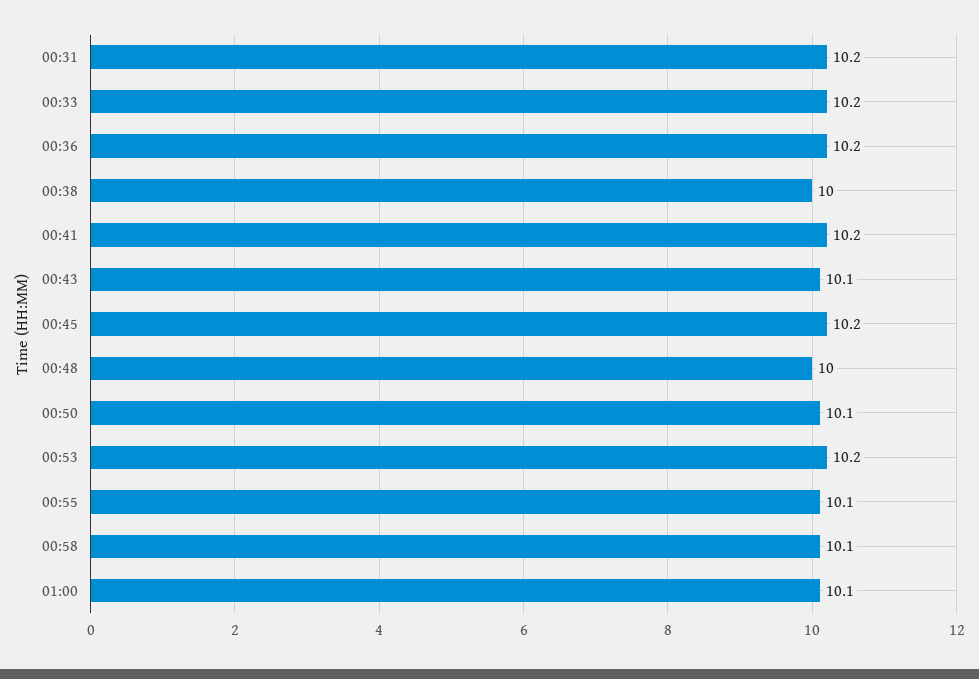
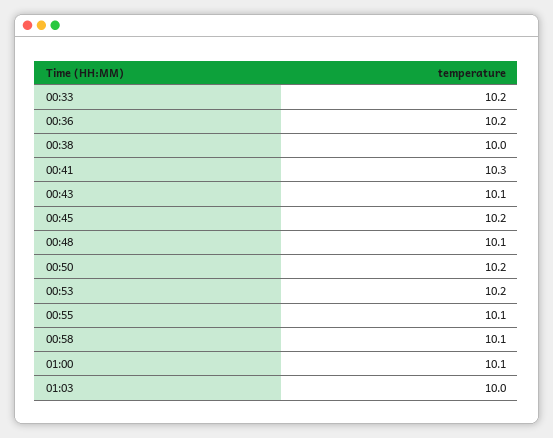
00:31: 10.2 -> none
00:41: 10.2 -> 10.3
00:48: 10 -> 10.1
00:50: 10.1 -> 10.2
01:03: none -> 10

